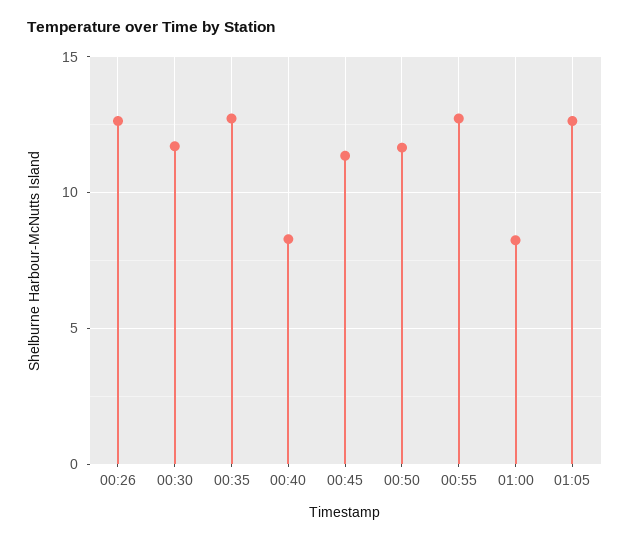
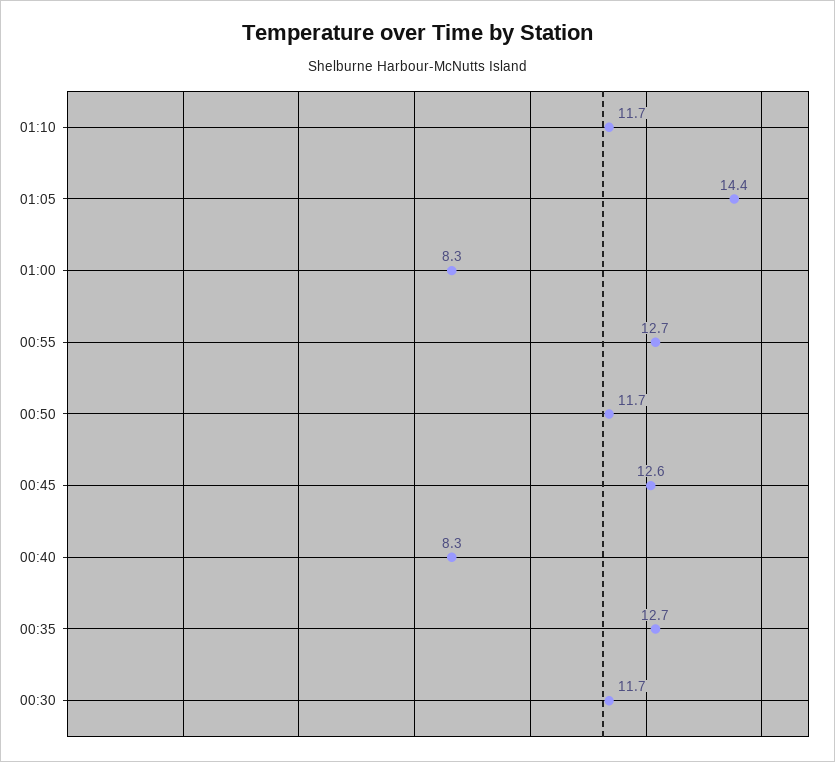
00:26: 12.5 -> none
00:45: 11.5 -> 12.6
01:05: 12.5 -> 14.4
01:10: none -> 11.7

